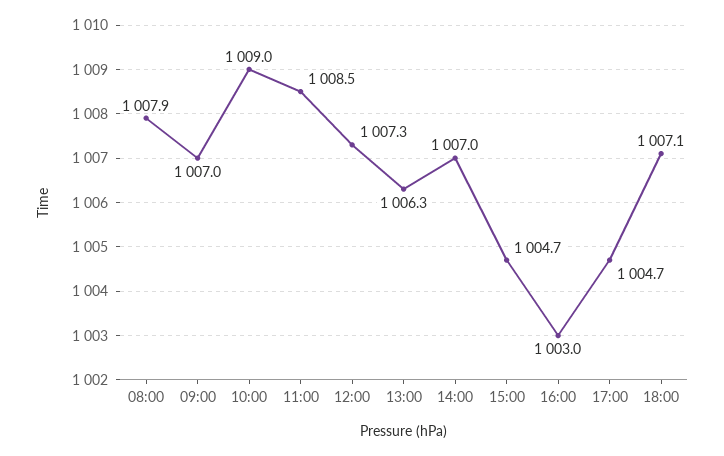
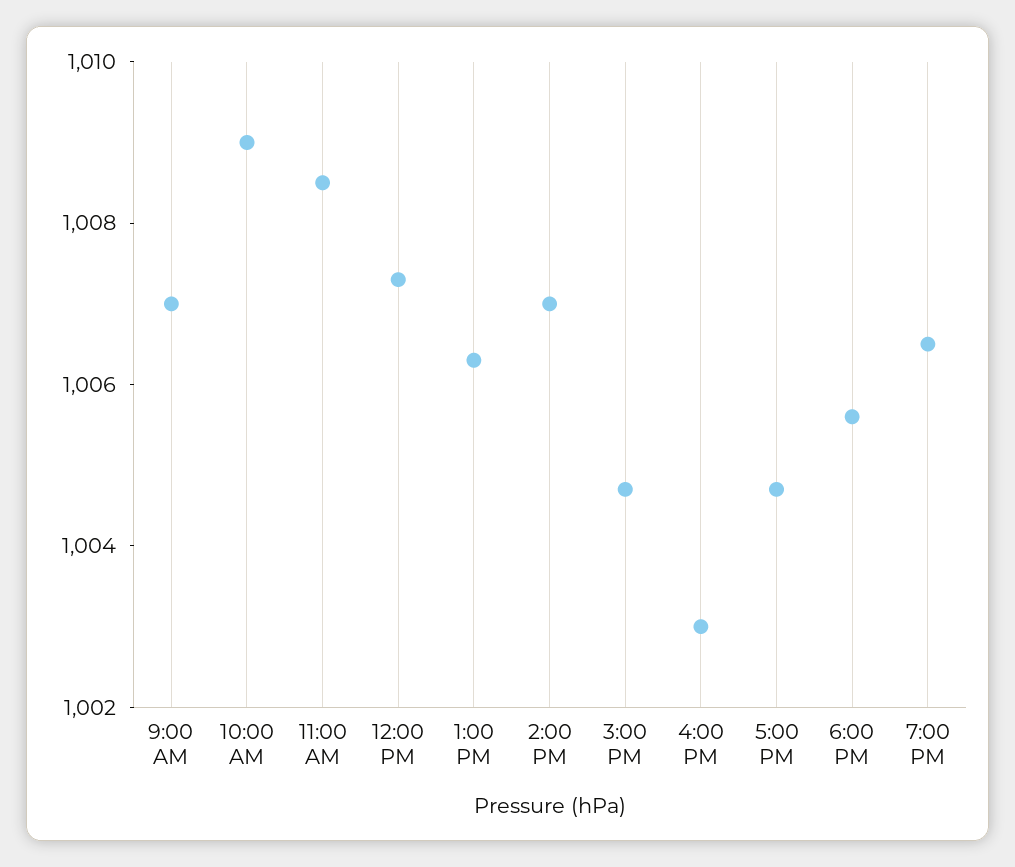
08:00: 1007.9 -> none
18:00: 1007.1 -> 1005.5
7:00 PM: none -> 1006.5

